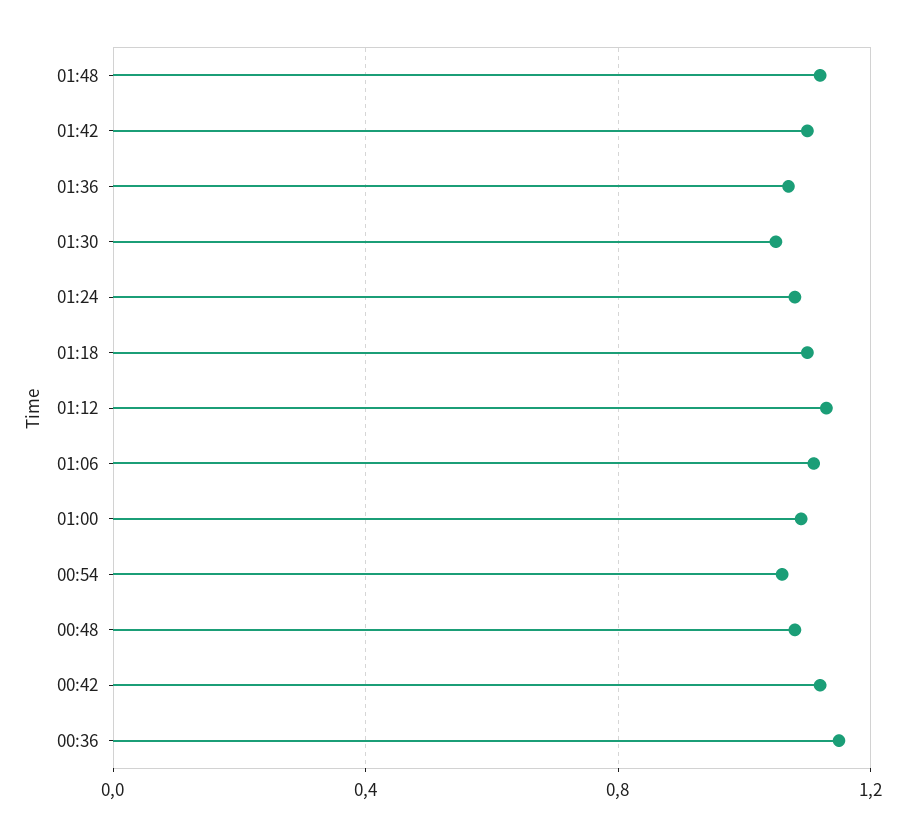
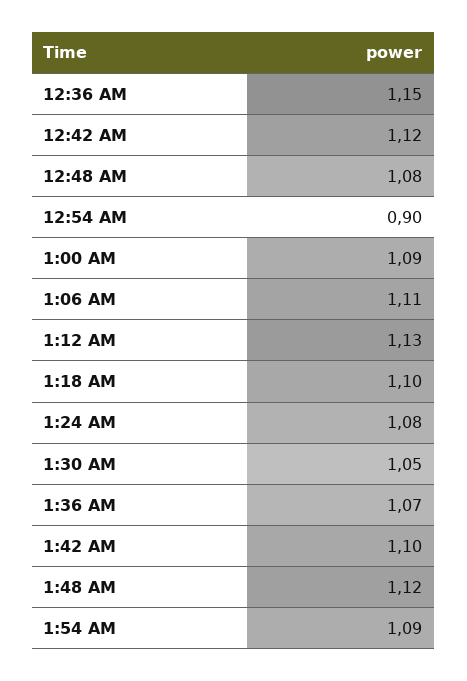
00:54: 1.05 -> 0.9
1:54 AM: none -> 1.09

